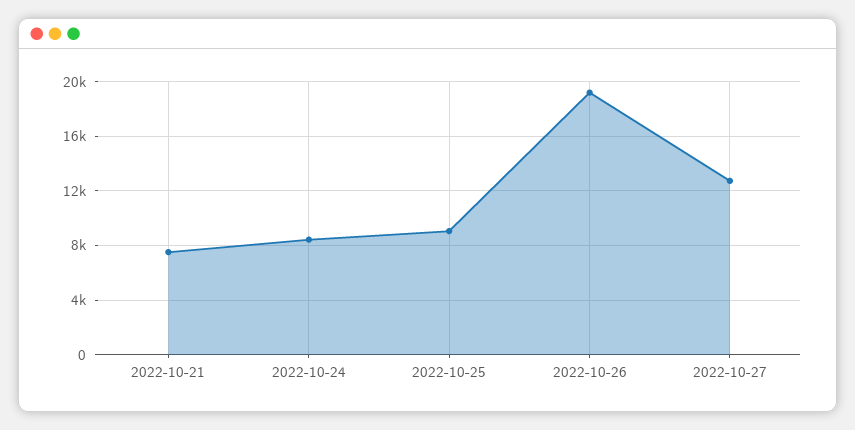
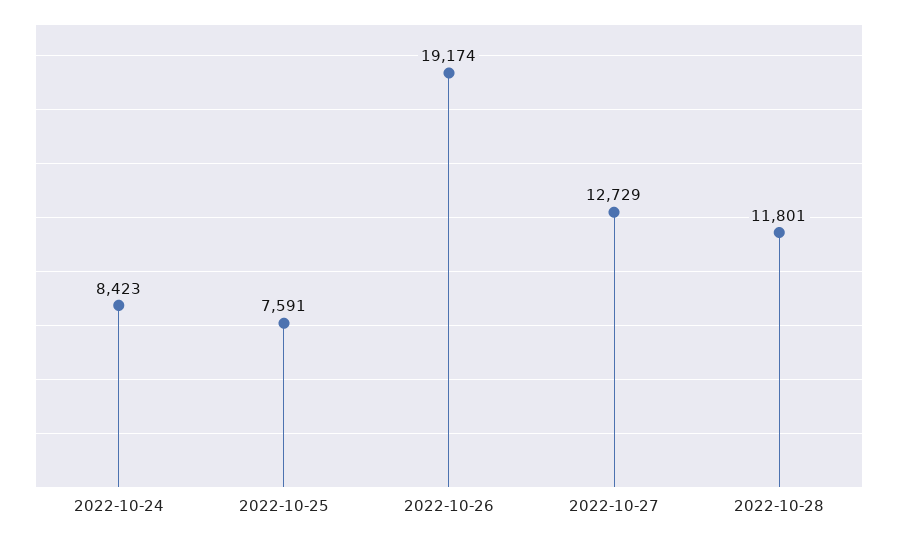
2022-10-21: 7500 -> none
2022-10-25: 9000 -> 7591
2022-10-28: none -> 11801

